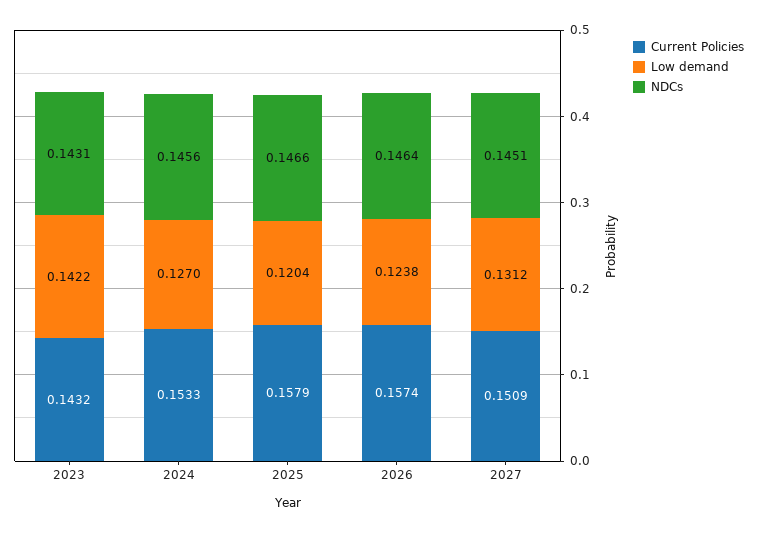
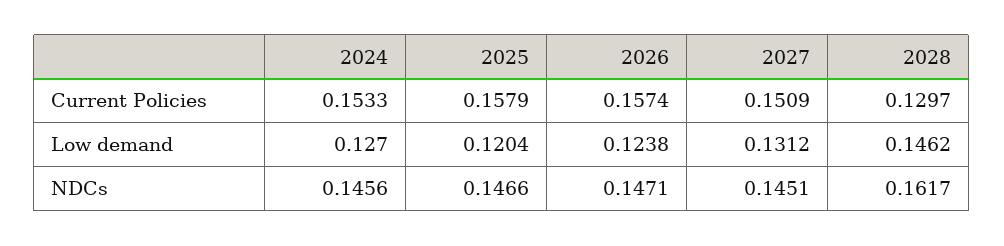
Current Policies, 2023: 0.1432 -> none
Low demand, 2023: 0.1422 -> none
NDCs, 2023: 0.1431 -> none
NDCs, 2026: 0.1464 -> 0.1471
Current Policies, 2028: none -> 0.1297
Low demand, 2028: none -> 0.1462
NDCs, 2028: none -> 0.1617

